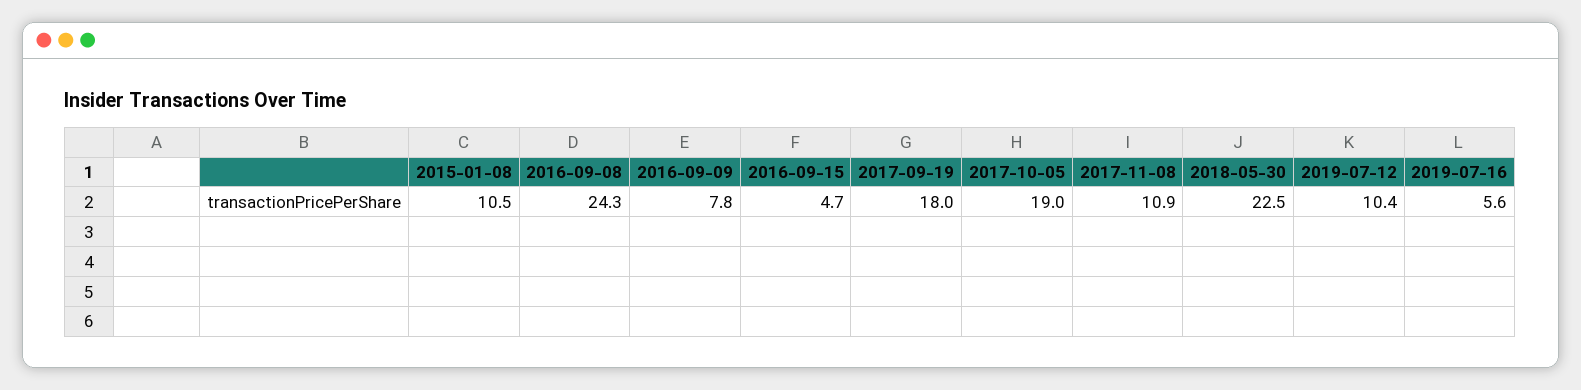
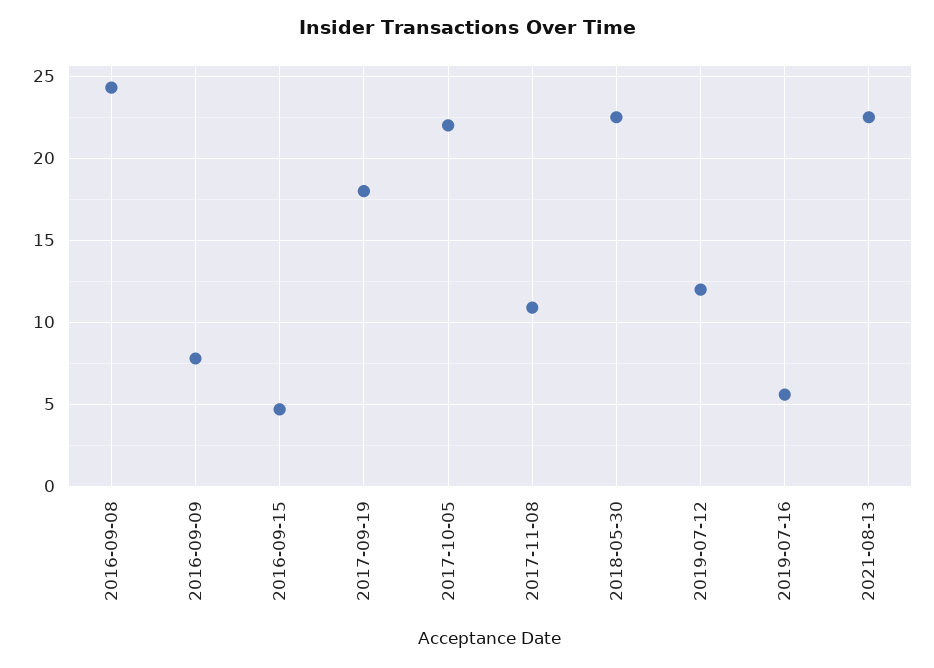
2015-01-08: 10.5 -> none
2017-10-05: 19 -> 22
2019-07-12: 10.4 -> 12
2021-08-13: none -> 22.5

